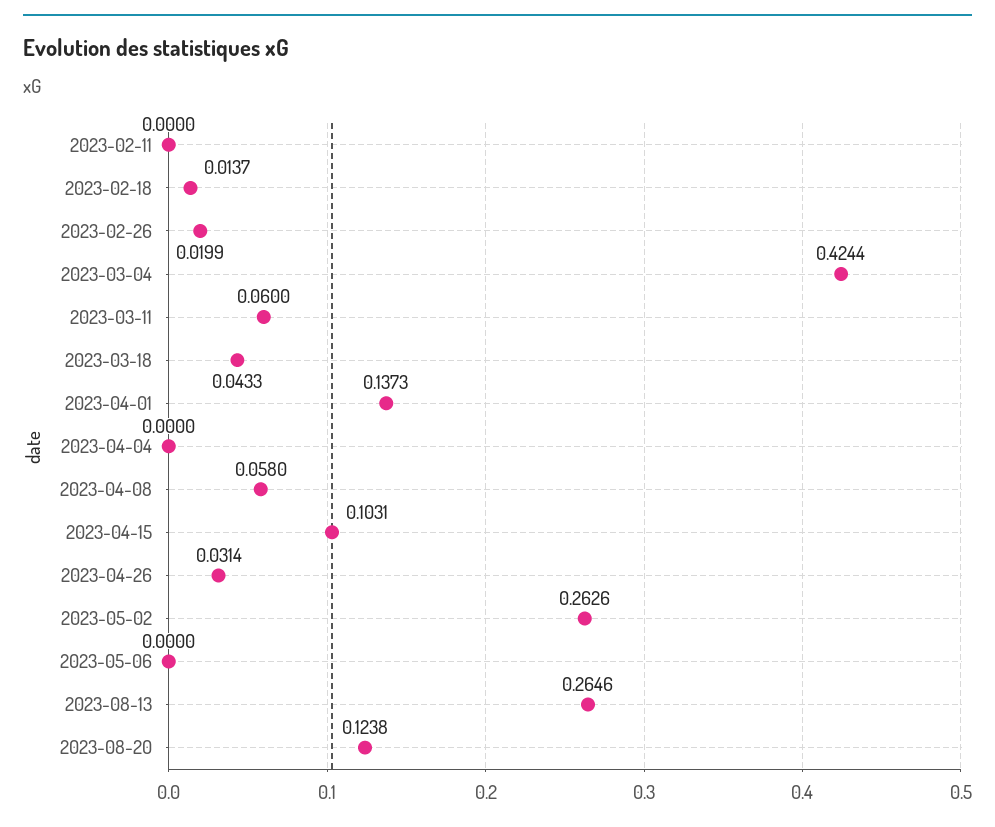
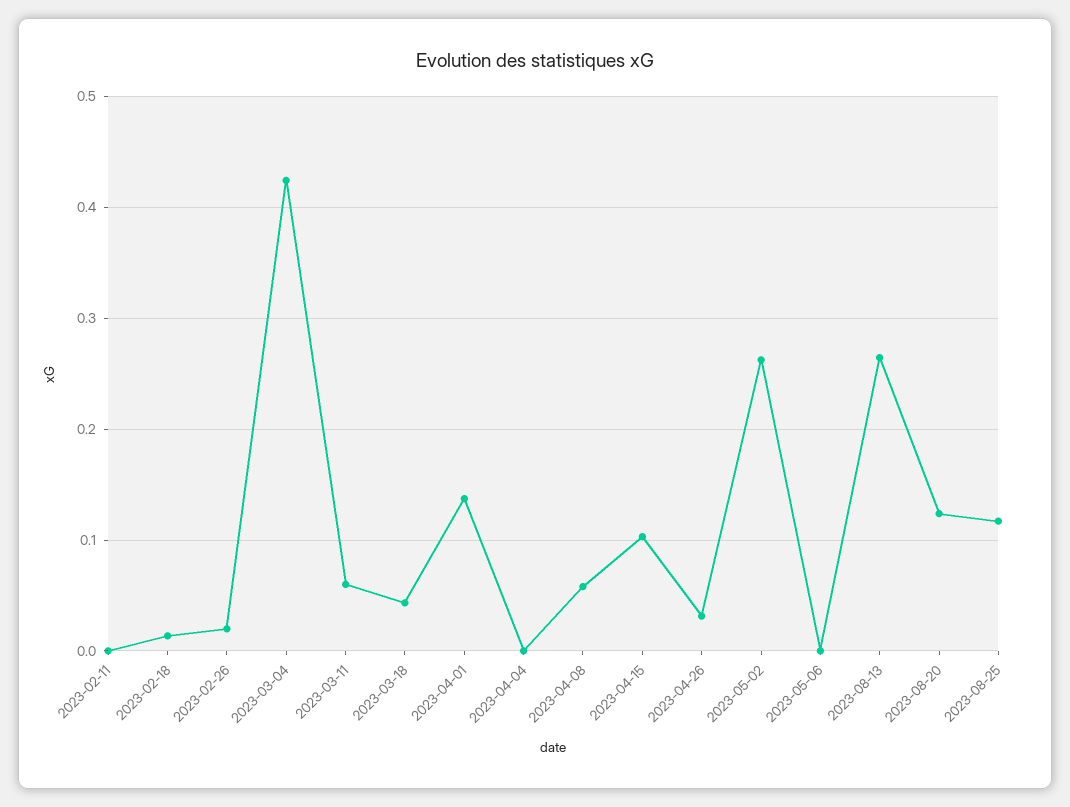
2023-08-25: none -> 0.12

